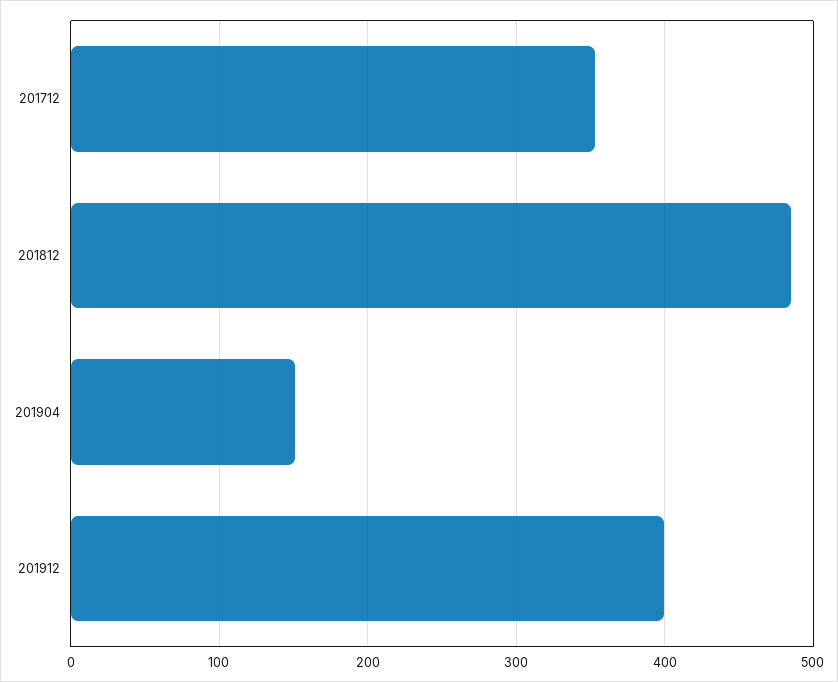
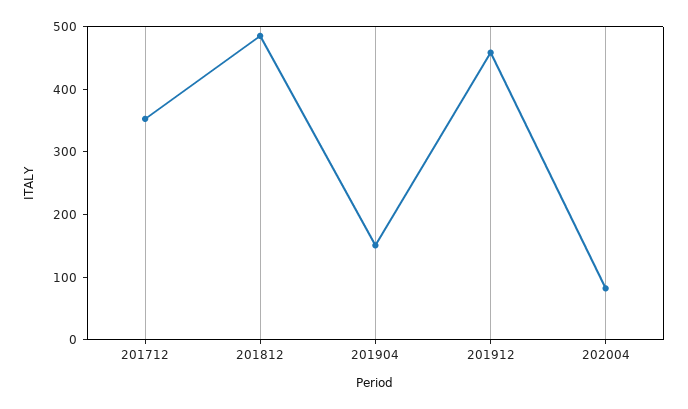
201912: 400 -> 460
202004: none -> 80

